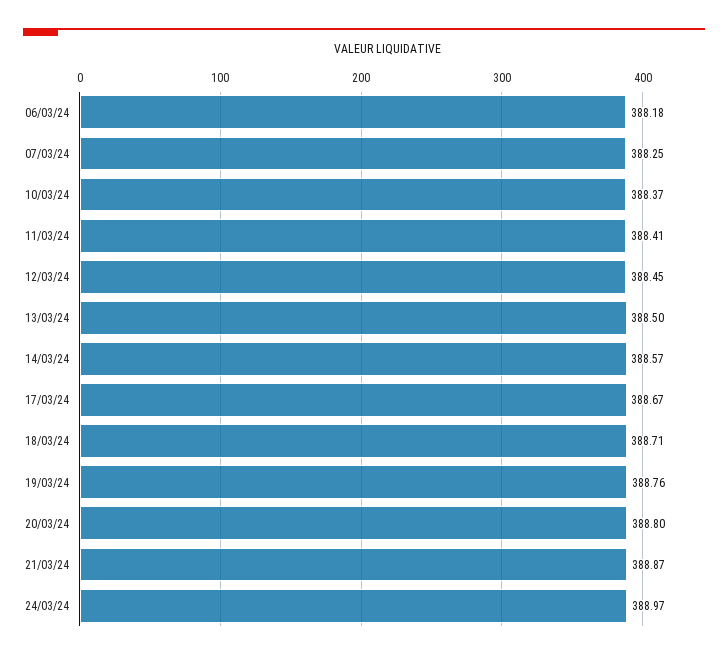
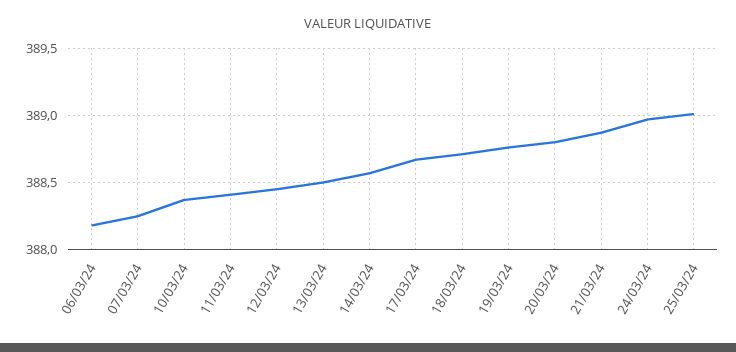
25/03/24: none -> 389

